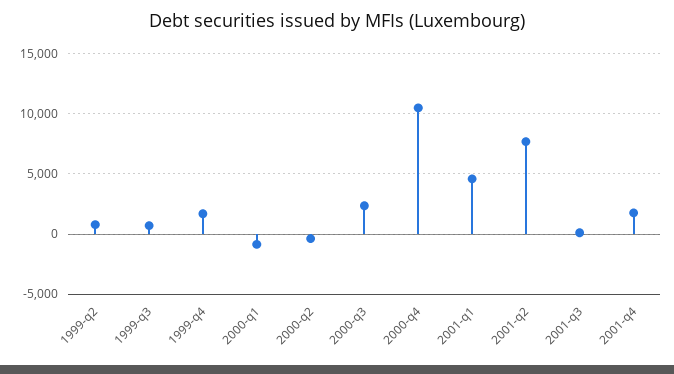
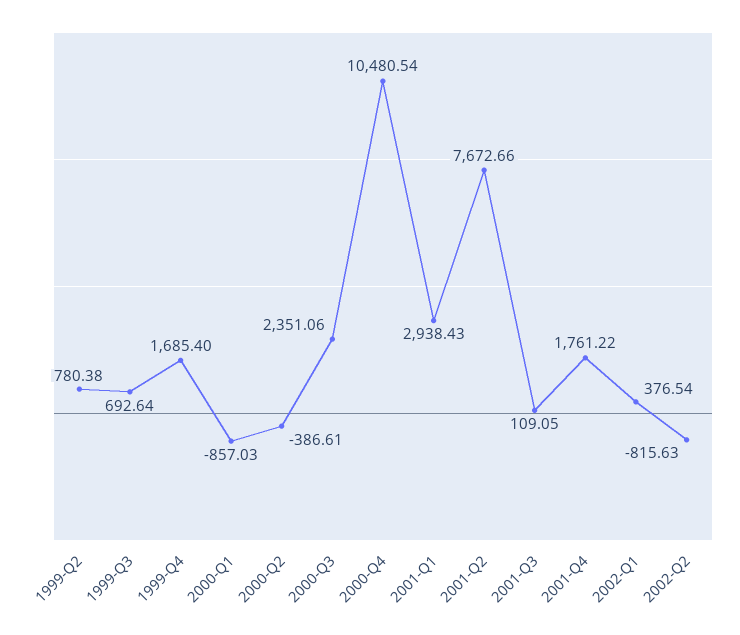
2001-q1: 4500 -> 2938.43
2002-Q1: none -> 376.54
2002-Q2: none -> -815.63

